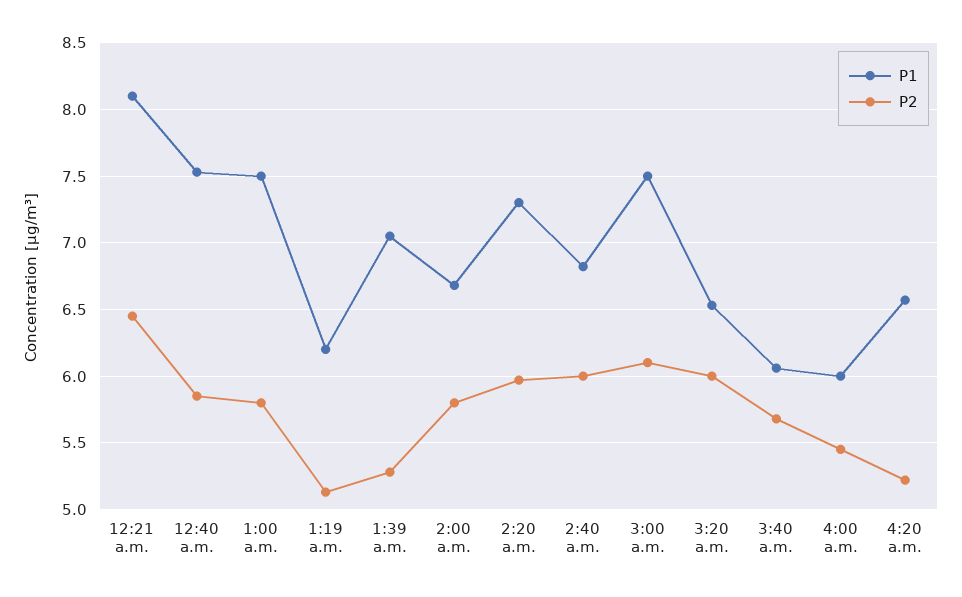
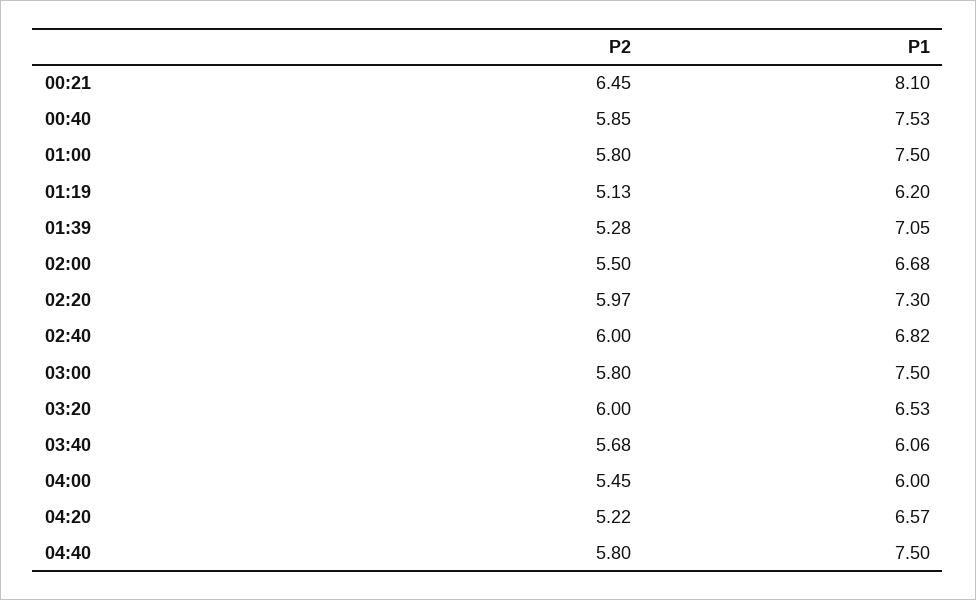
P2, 2:00 a.m.: 5.8 -> 5.5
P2, 3:00 a.m.: 6.1 -> 5.8
P2, 04:40: none -> 5.8
P1, 04:40: none -> 7.5

